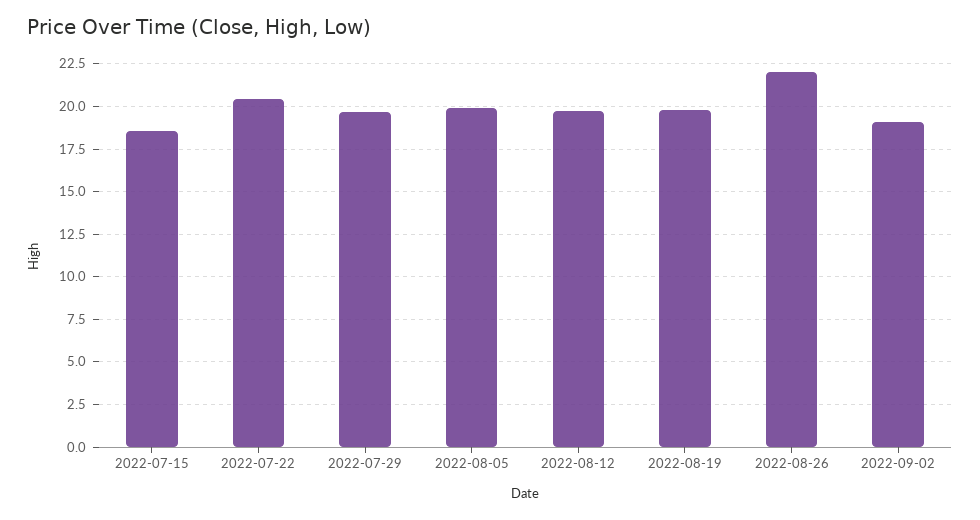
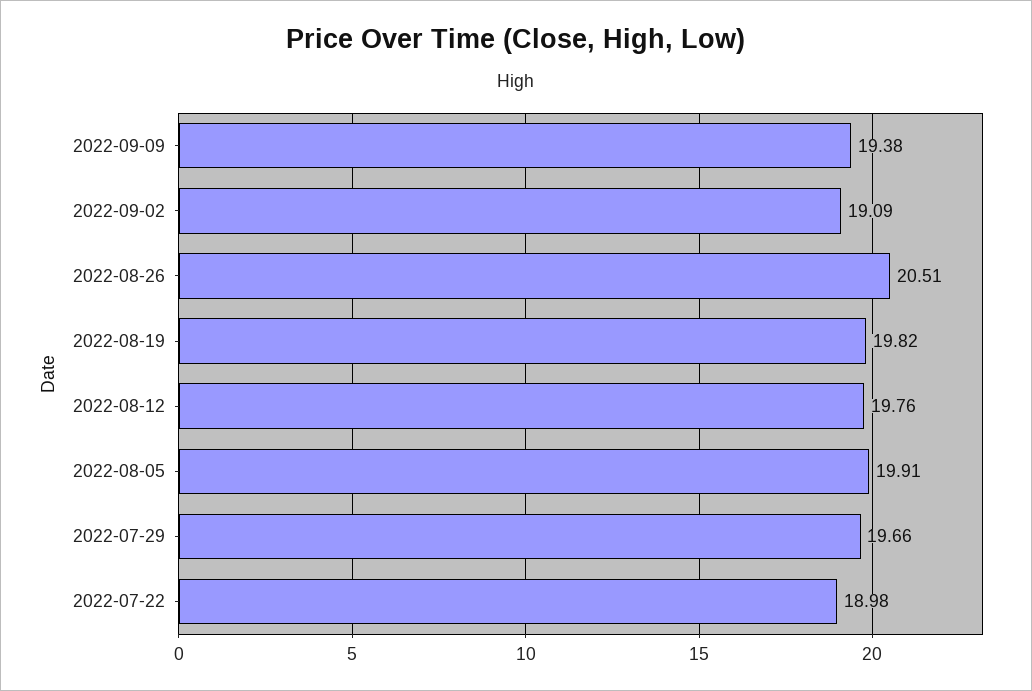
2022-07-15: 18.5 -> none
2022-07-22: 20.5 -> 18.98
2022-08-26: 22 -> 20.51
2022-09-09: none -> 19.38

